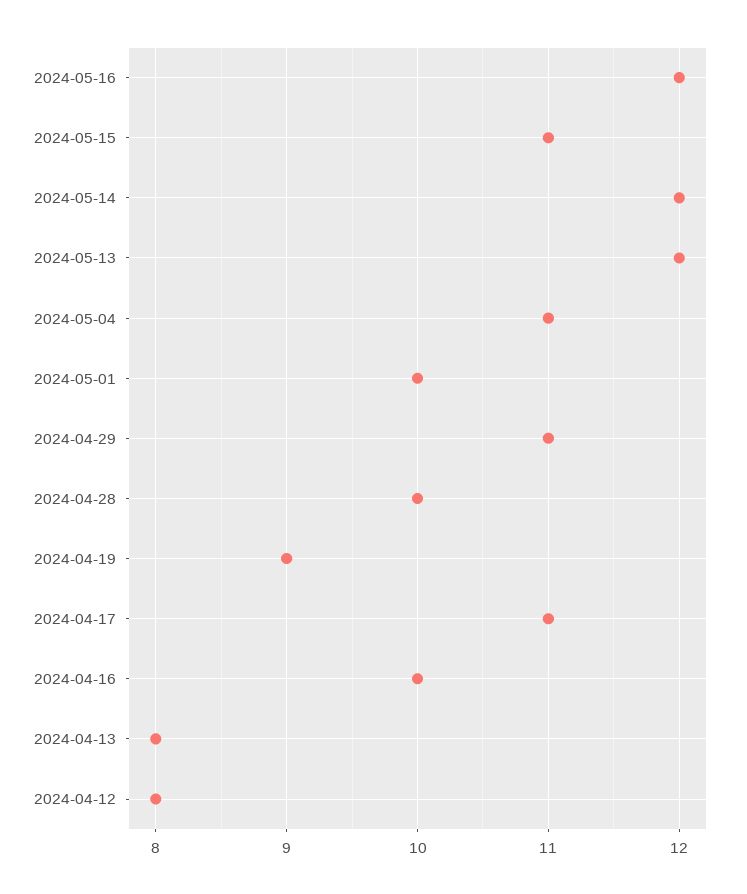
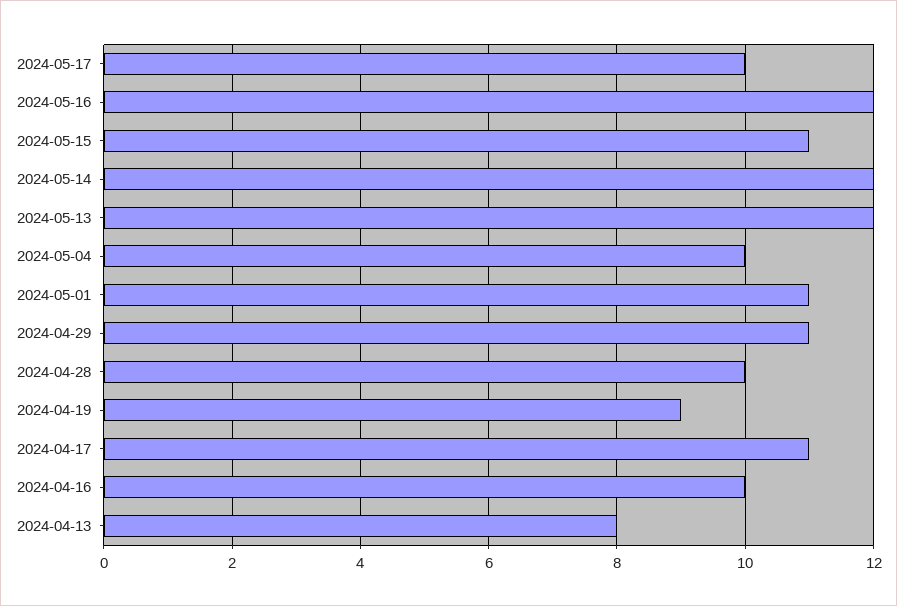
2024-05-04: 11 -> 10
2024-05-01: 10 -> 11
2024-04-12: 8 -> none
2024-05-17: none -> 10

